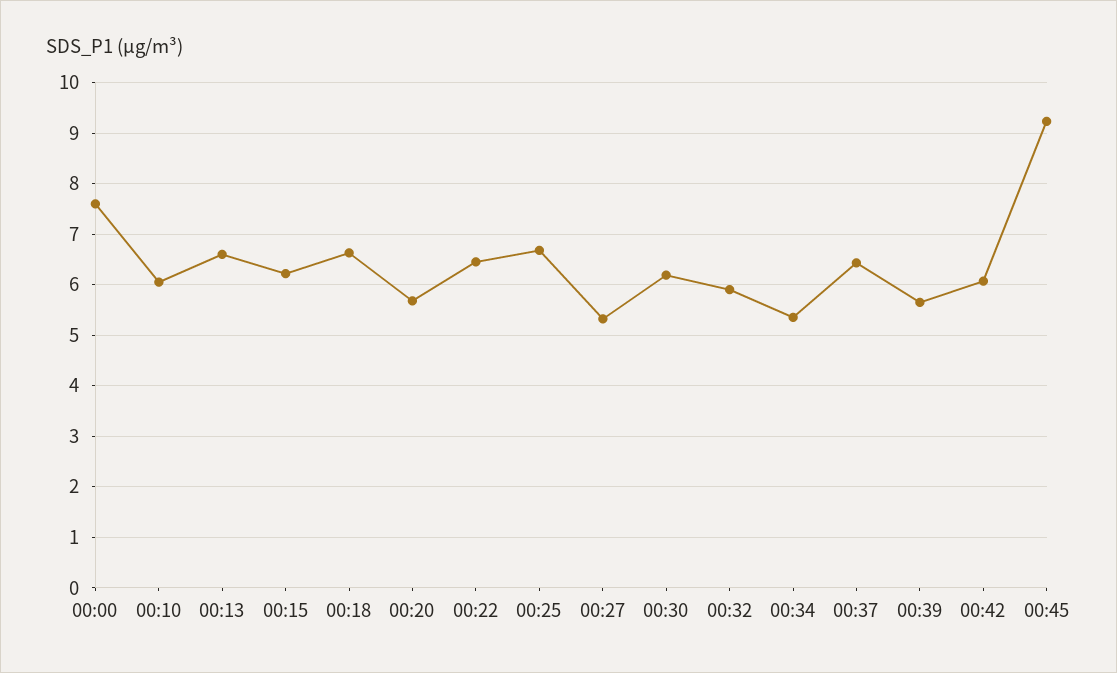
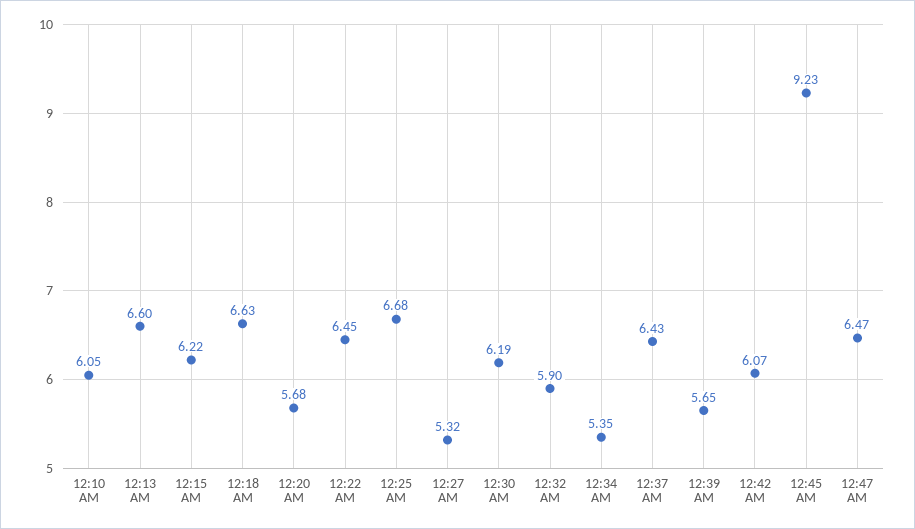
00:00: 7.6 -> none
12:47 AM: none -> 6.47

